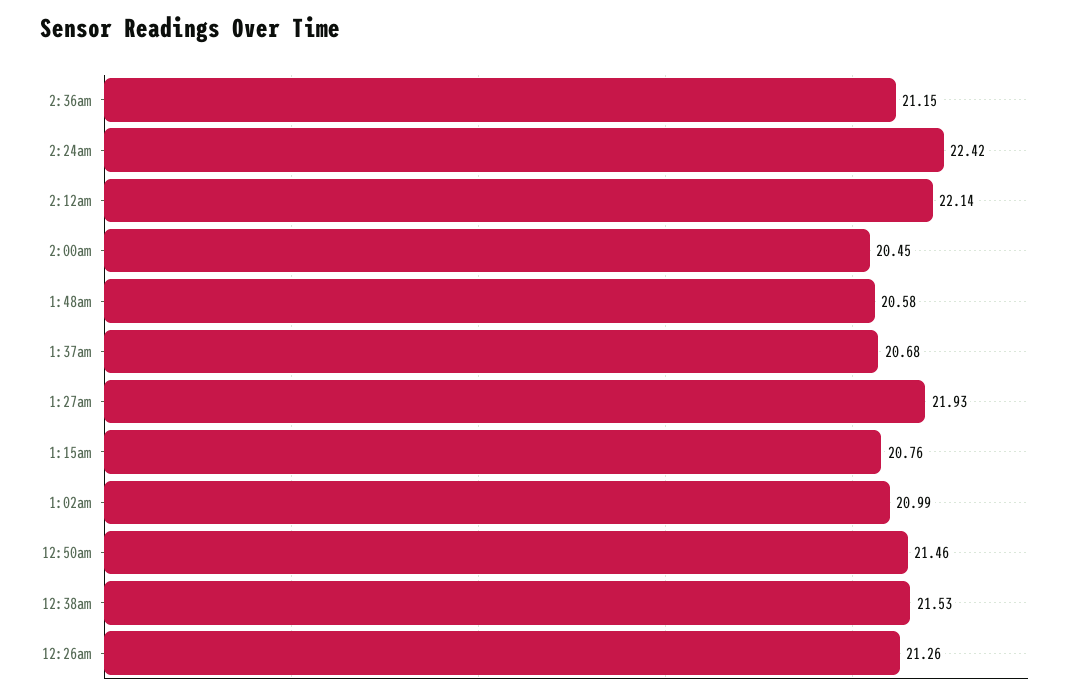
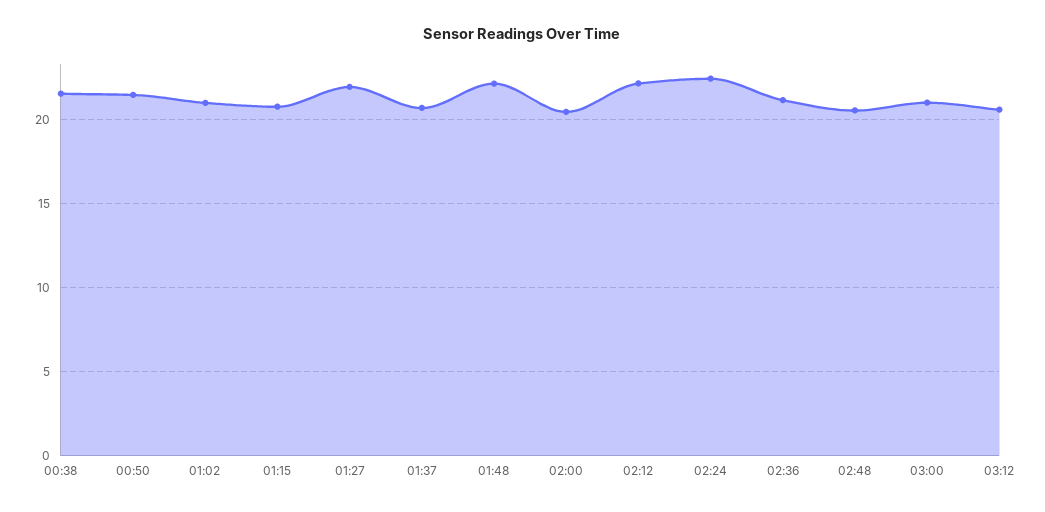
1:48am: 20.58 -> 22
12:26am: 21.26 -> none
02:48: none -> 20.5
03:00: none -> 21
03:12: none -> 20.5

